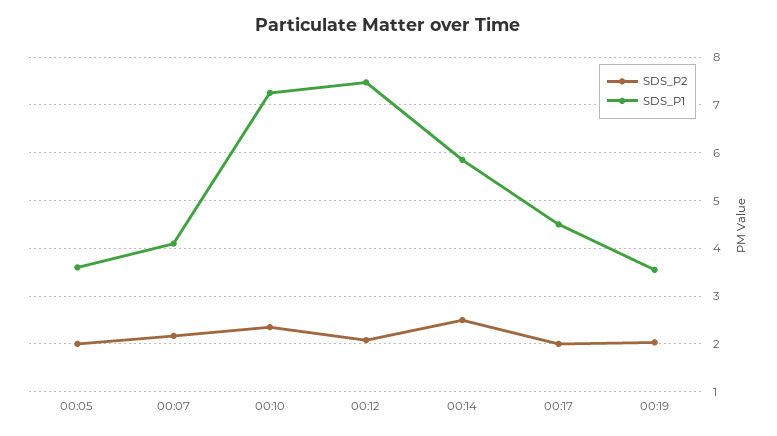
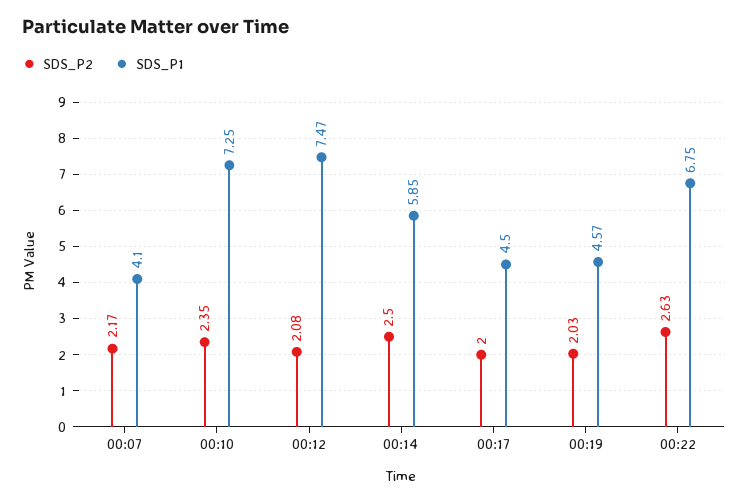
SDS_P2, 00:05: 2 -> none
SDS_P1, 00:05: 3.6 -> none
SDS_P1, 00:19: 3.6 -> 4.57
SDS_P2, 00:22: none -> 2.63
SDS_P1, 00:22: none -> 6.75

